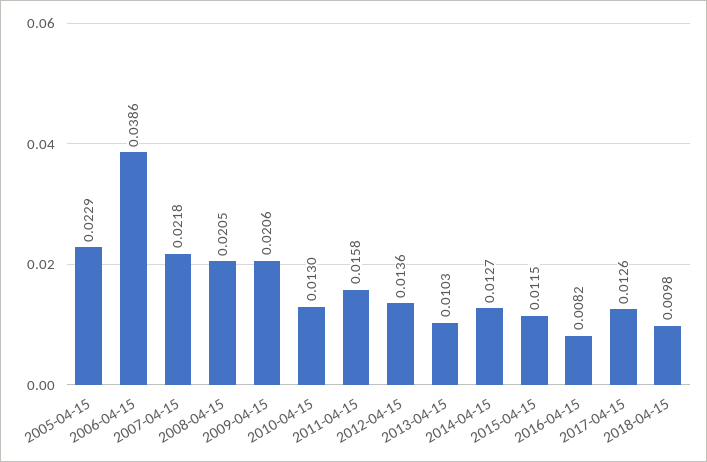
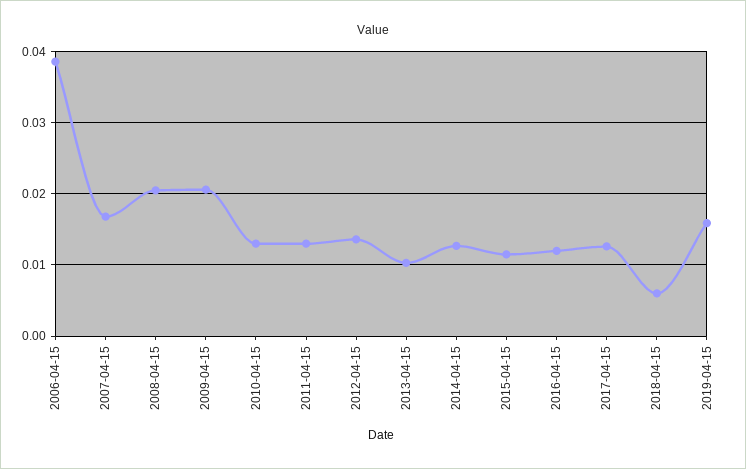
2005-04-15: 0.0229 -> none
2007-04-15: 0.0218 -> 0.017
2011-04-15: 0.0158 -> 0.013
2016-04-15: 0.0082 -> 0.012
2018-04-15: 0.0098 -> 0.006
2019-04-15: none -> 0.016

